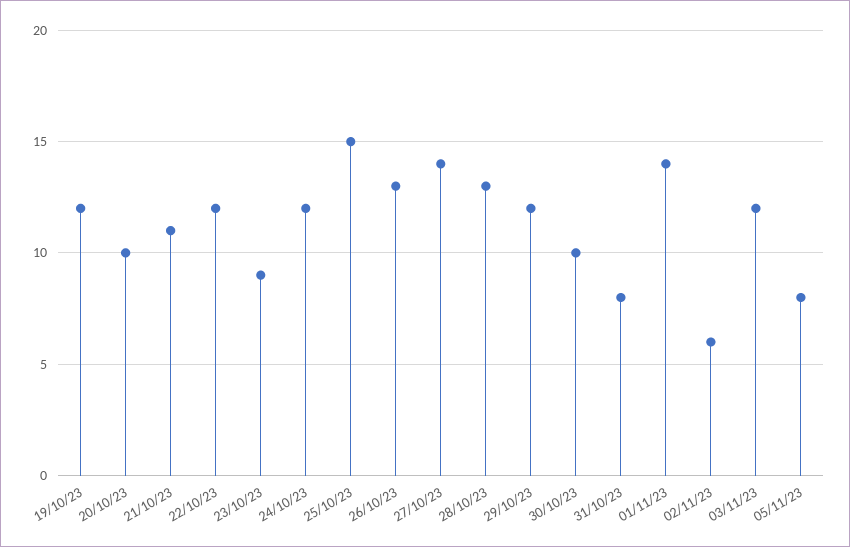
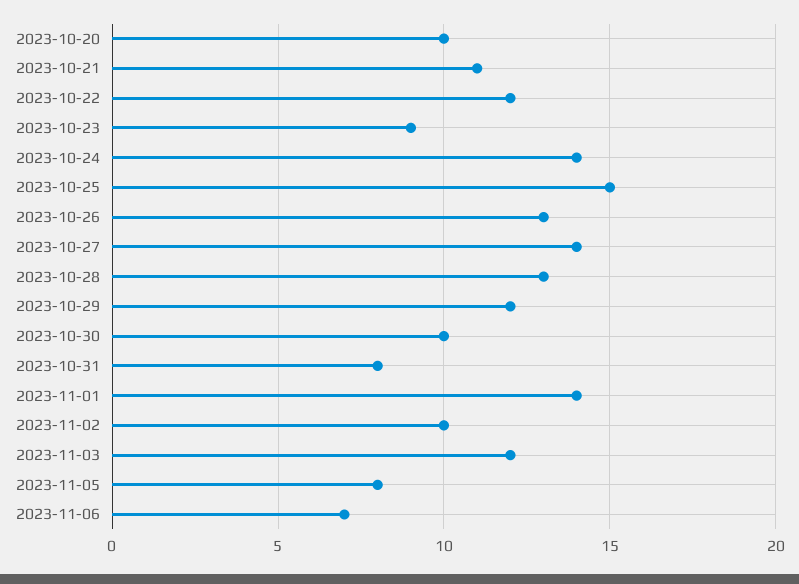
19/10/23: 12 -> none
24/10/23: 12 -> 14
02/11/23: 6 -> 10
2023-11-06: none -> 7

